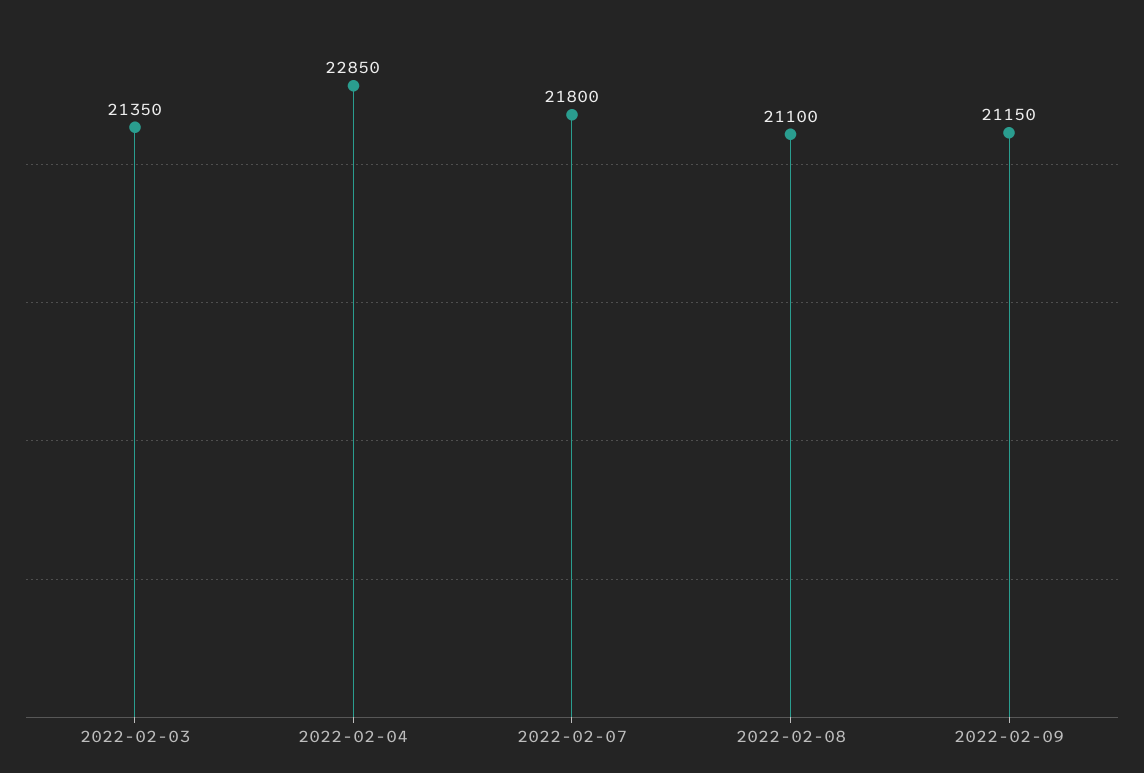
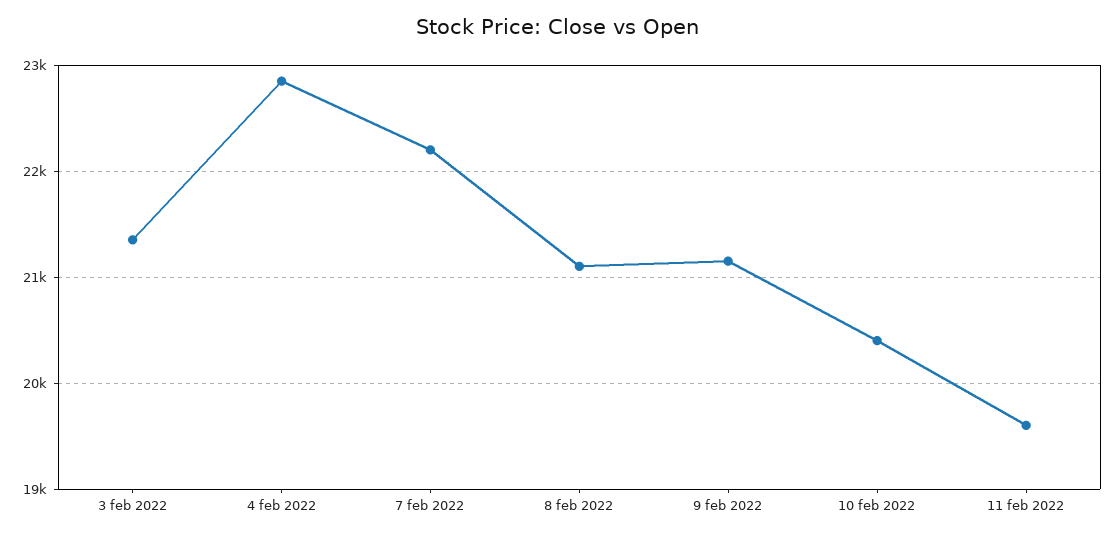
2022-02-07: 21800 -> 22200
10 feb 2022: none -> 20400
11 feb 2022: none -> 19600

